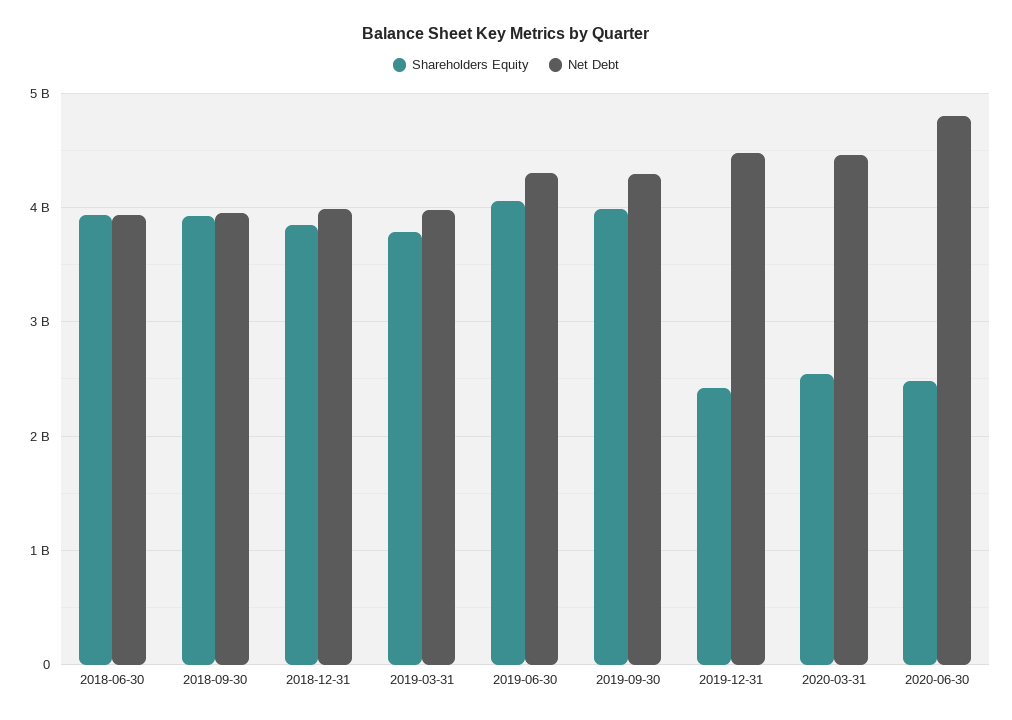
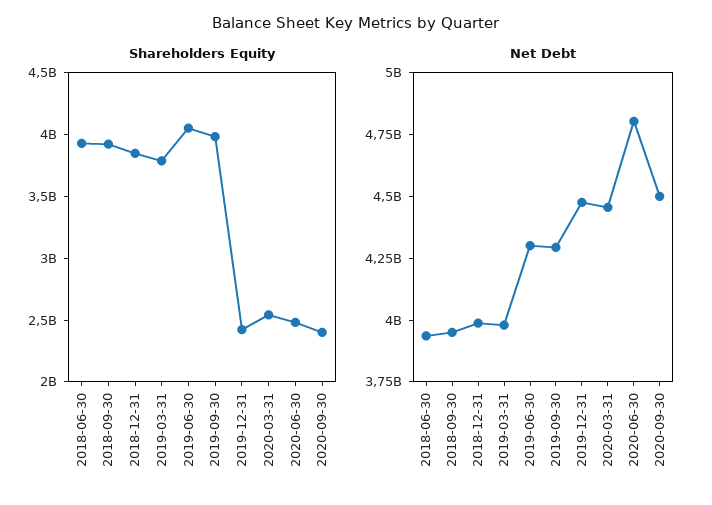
Shareholders Equity, 2020-09-30: none -> 2400000000
Net Debt, 2020-09-30: none -> 4500000000

